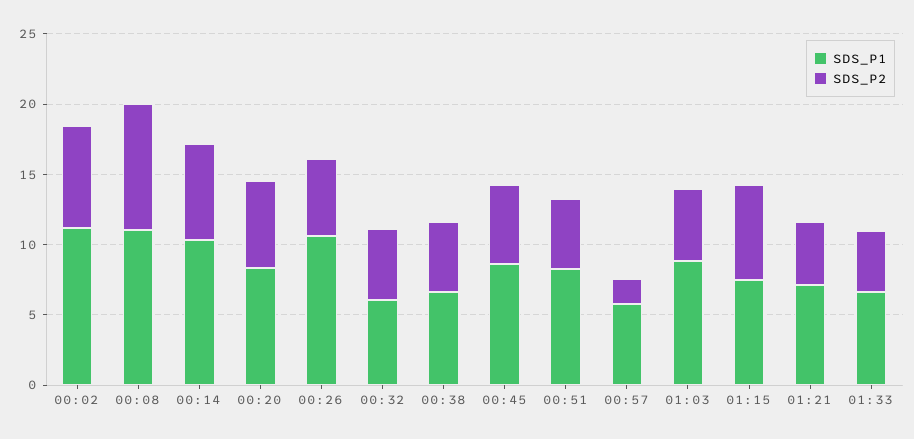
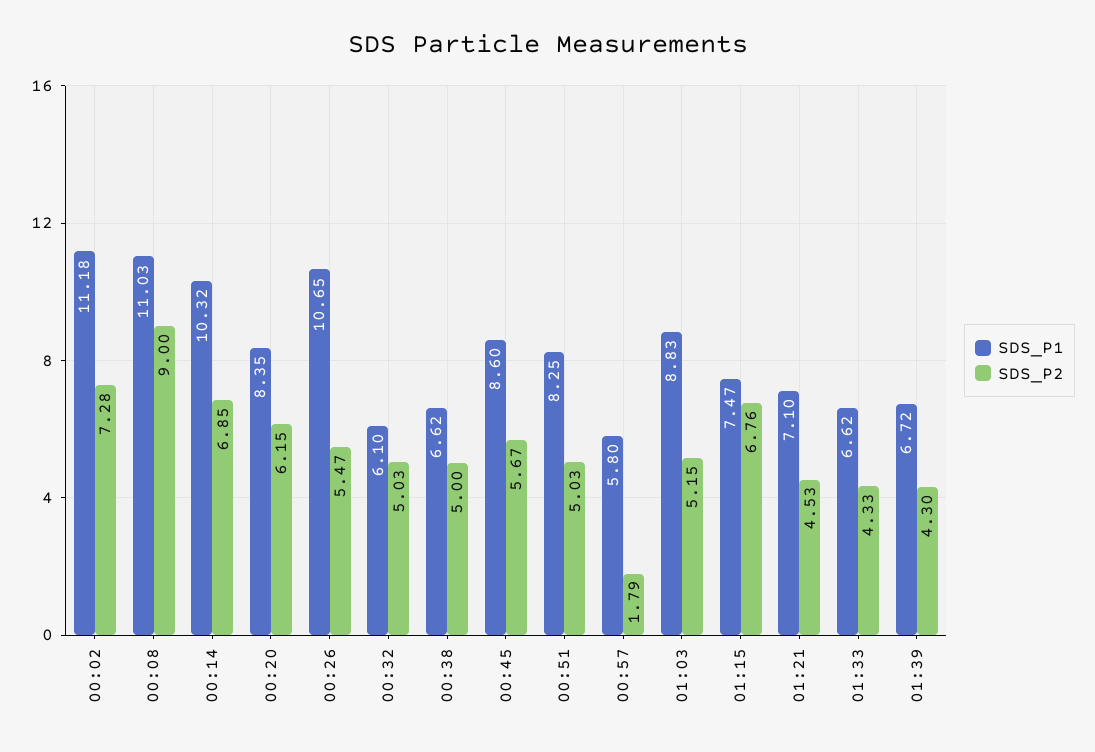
SDS_P1, 01:39: none -> 6.72
SDS_P2, 01:39: none -> 4.3

